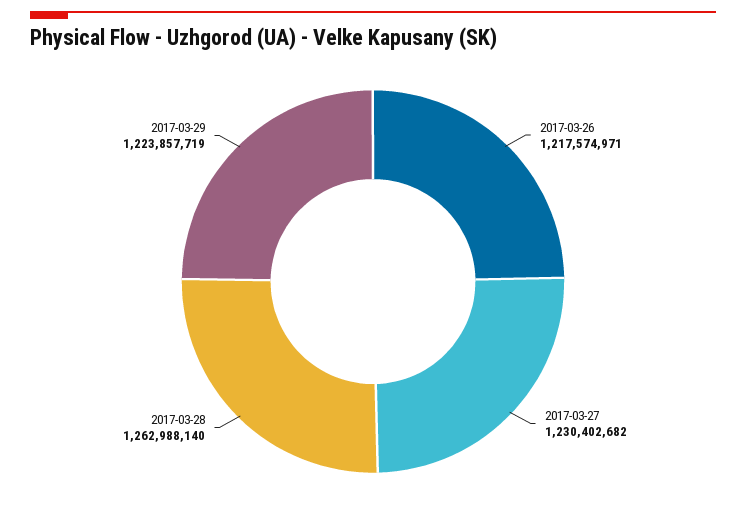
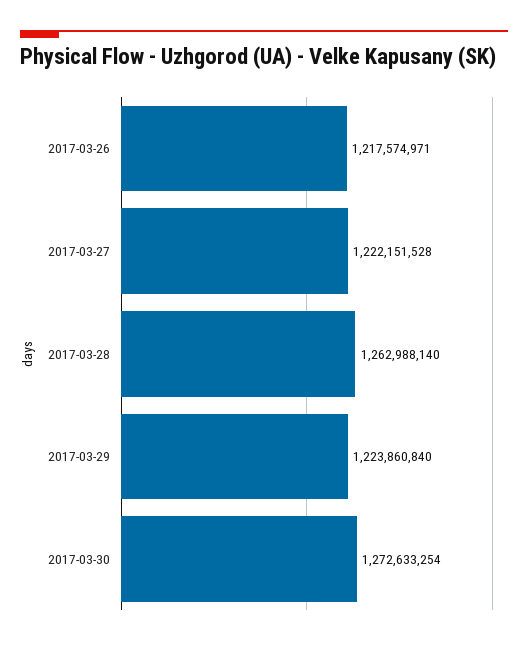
2017-03-27: 1230402682 -> 1222151528
2017-03-29: 1223857719 -> 1223860840
2017-03-30: none -> 1272633254

